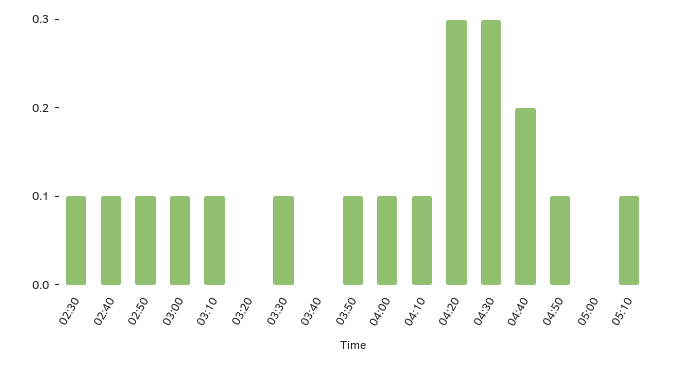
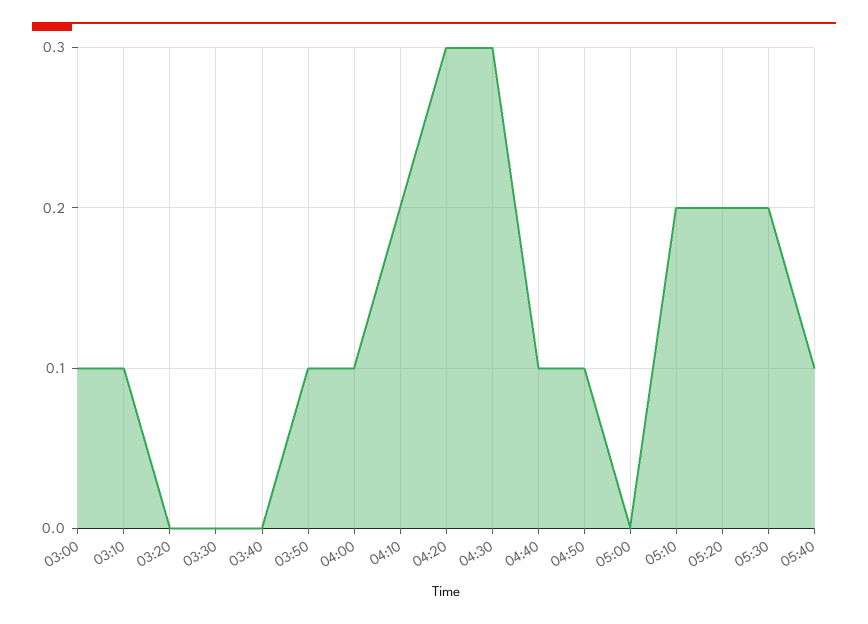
02:30: 0.1 -> none
02:40: 0.1 -> none
02:50: 0.1 -> none
03:30: 0.1 -> 0
04:10: 0.1 -> 0.2
04:40: 0.2 -> 0.1
05:10: 0.1 -> 0.2
05:20: none -> 0.2
05:30: none -> 0.2
05:40: none -> 0.1

